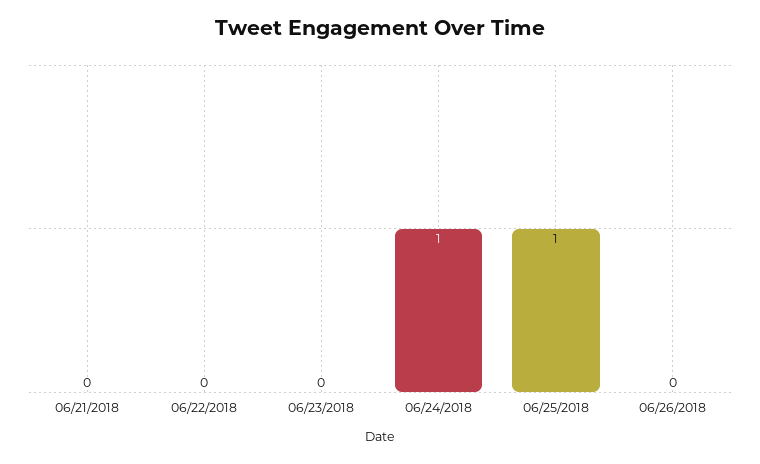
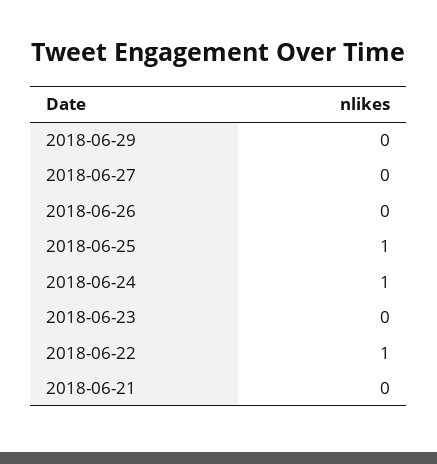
06/22/2018: 0 -> 1
2018-06-29: none -> 0
2018-06-27: none -> 0

